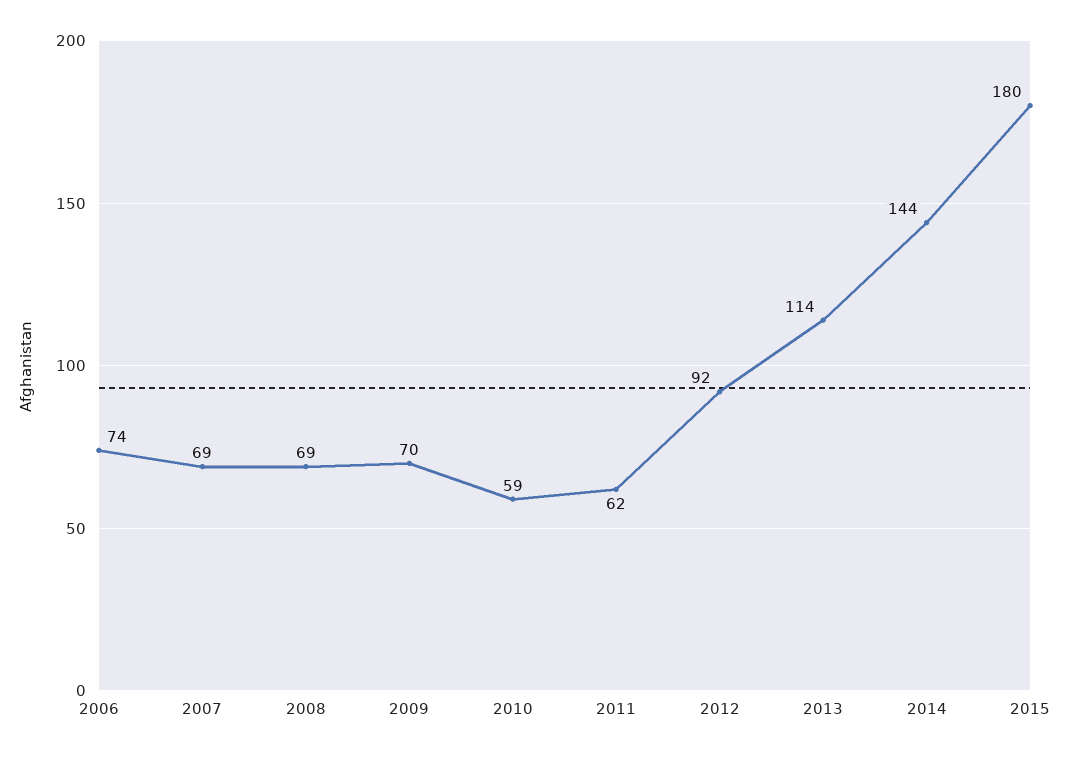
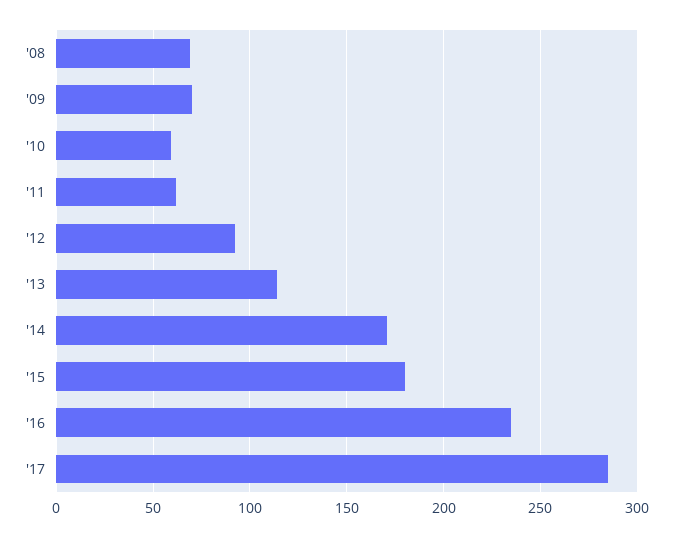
2006: 74 -> none
2007: 69 -> none
2014: 144 -> 170
'16: none -> 235
'17: none -> 285

